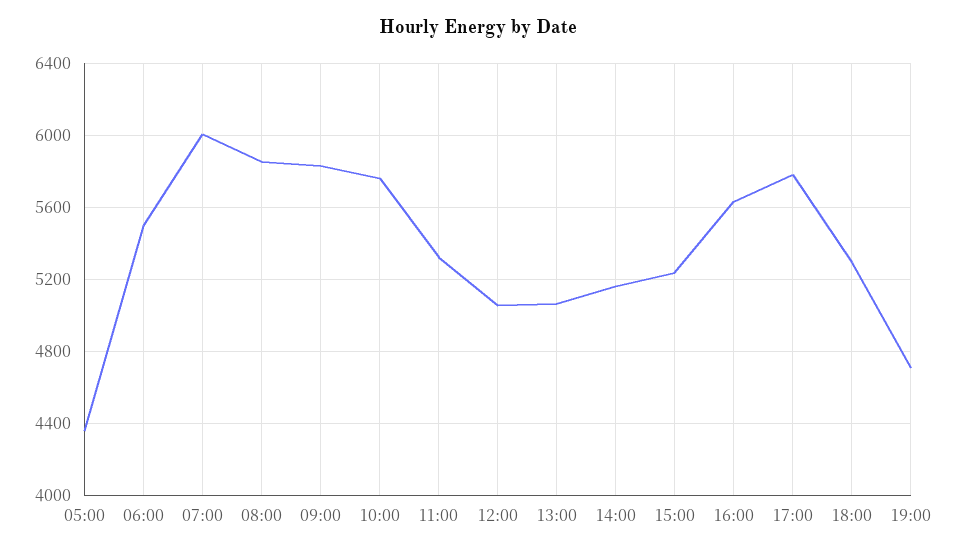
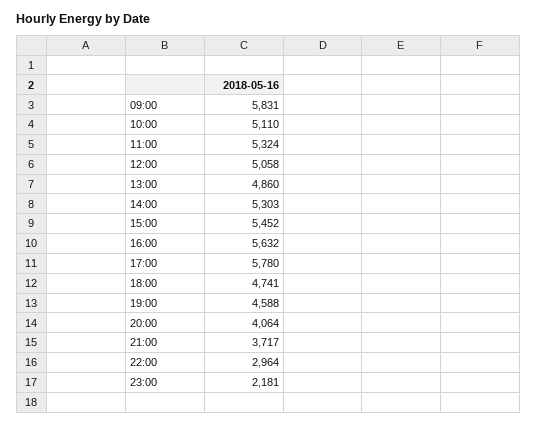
05:00: 4350 -> none
06:00: 5500 -> none
07:00: 6000 -> none
08:00: 5850 -> none
10:00: 5750 -> 5110
13:00: 5050 -> 4860
14:00: 5150 -> 5303
15:00: 5250 -> 5452
18:00: 5300 -> 4741
19:00: 4700 -> 4588
20:00: none -> 4064
21:00: none -> 3717
22:00: none -> 2964
23:00: none -> 2181

